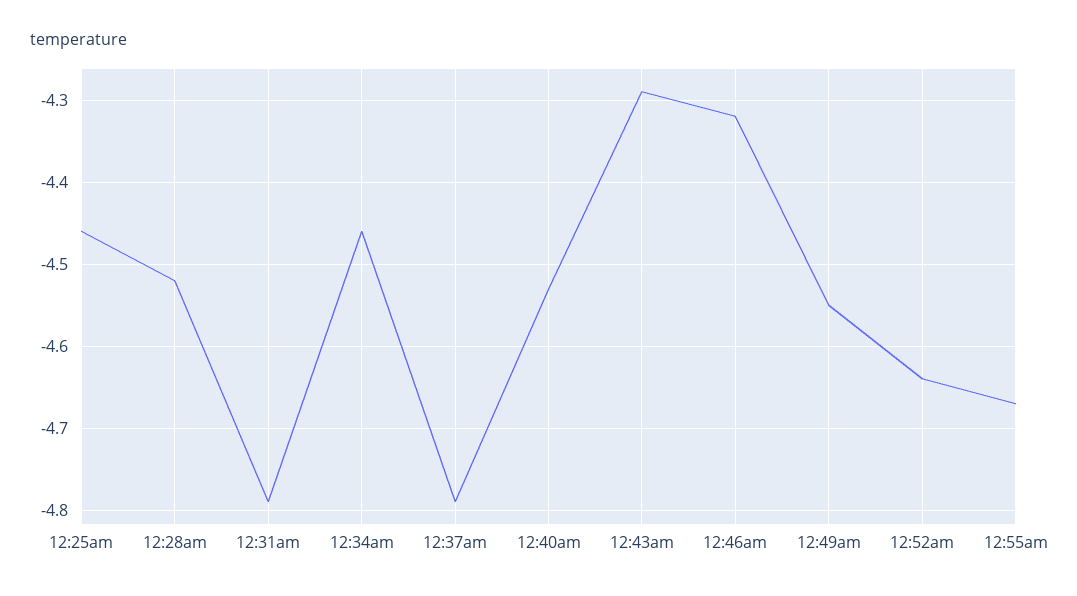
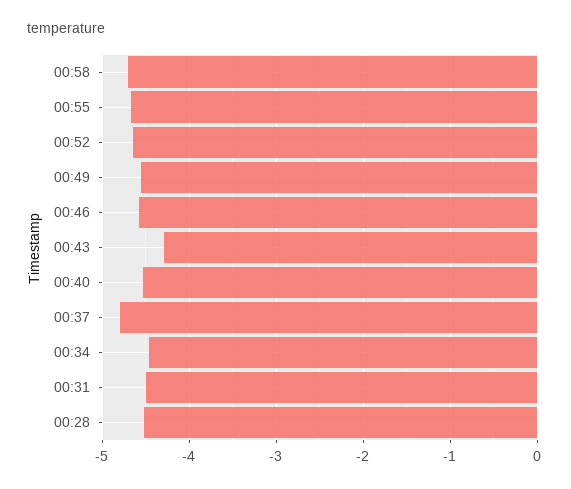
12:25am: -4.46 -> none
12:31am: -4.79 -> -4.5
12:46am: -4.32 -> -4.6
00:58: none -> -4.7

